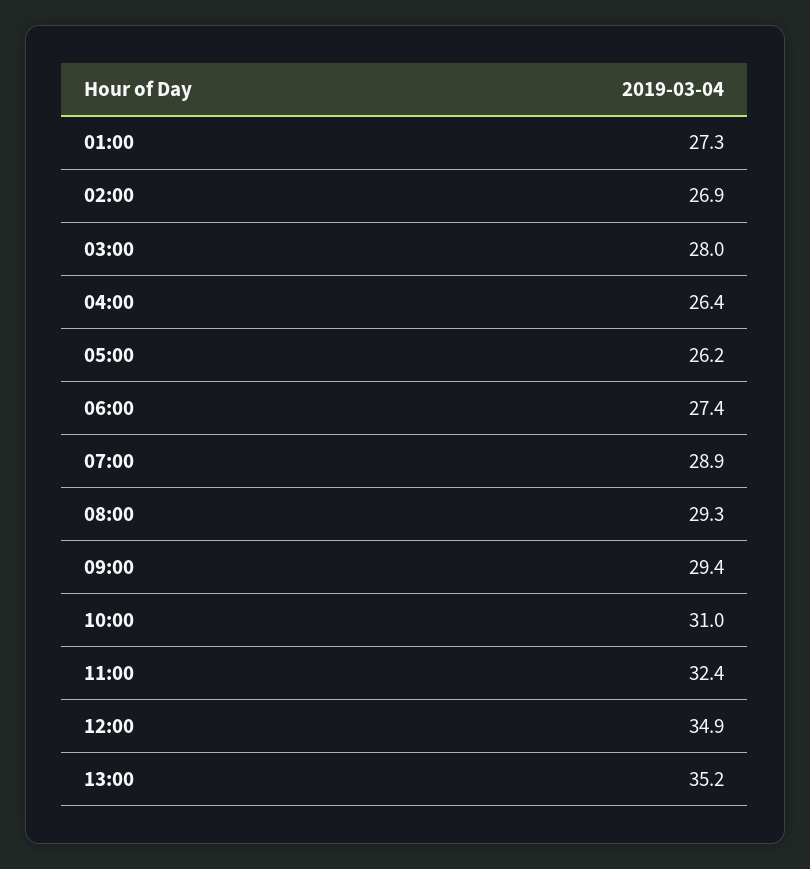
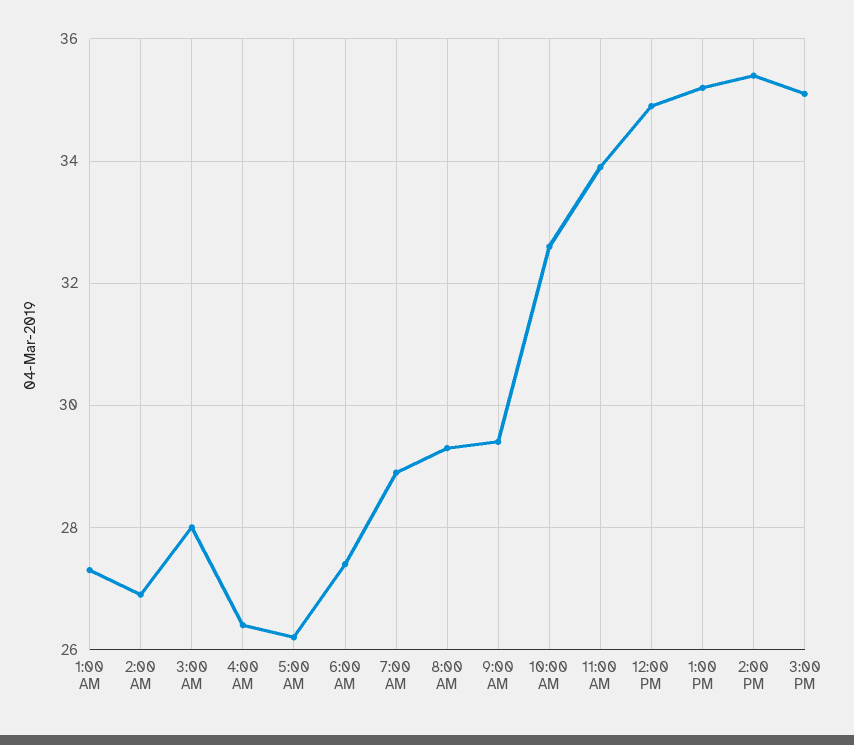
10:00: 31 -> 32.5
11:00: 32.4 -> 34
2:00 PM: none -> 35.5
3:00 PM: none -> 35

